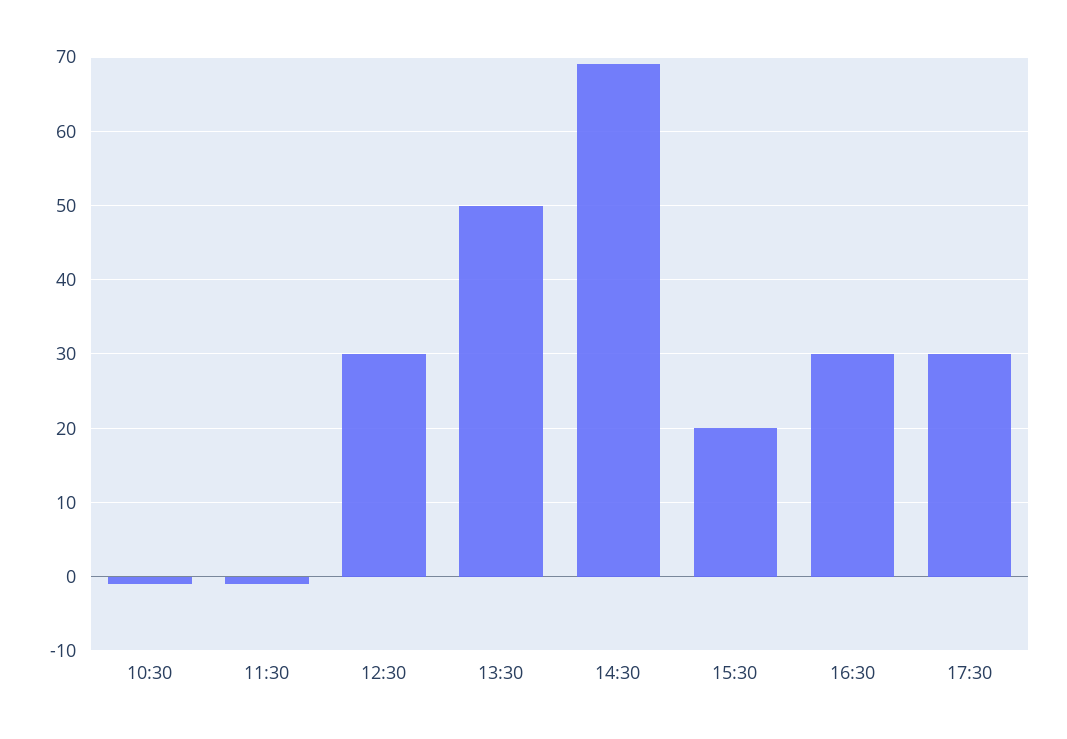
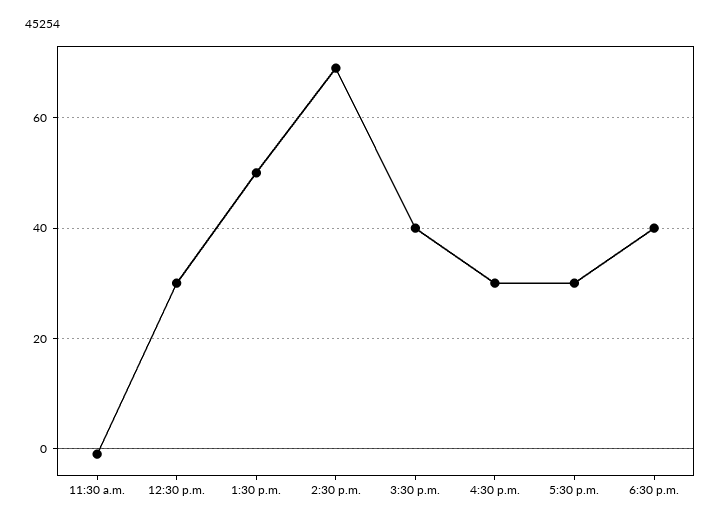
10:30: -1 -> none
15:30: 20 -> 40
6:30 p.m.: none -> 40

